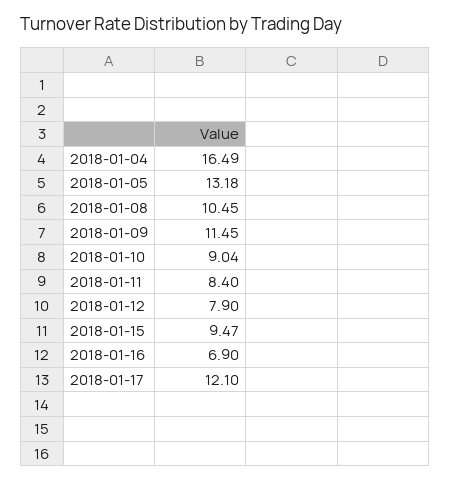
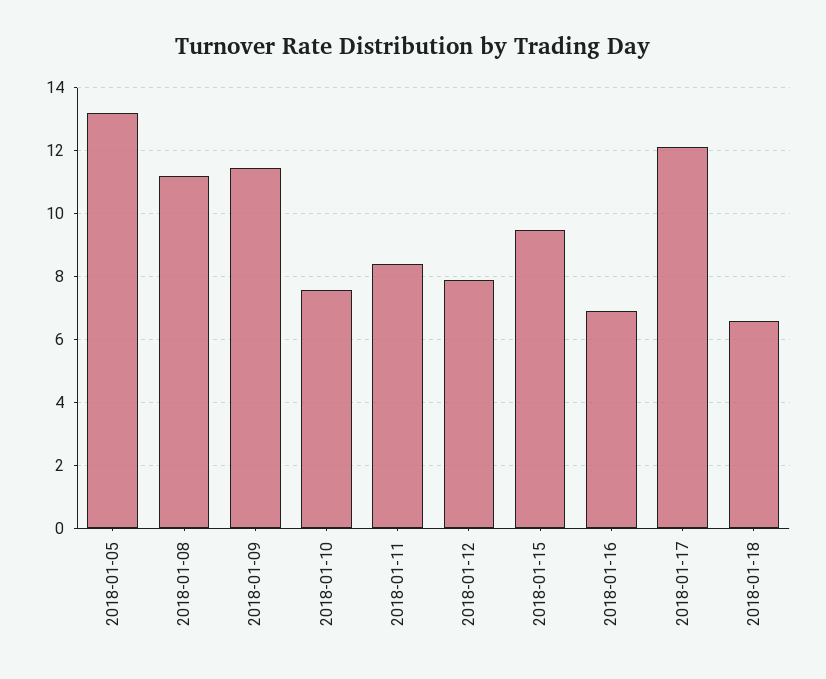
2018-01-04: 16.49 -> none
2018-01-08: 10.45 -> 11.2
2018-01-10: 9.04 -> 7.6
2018-01-18: none -> 6.6

